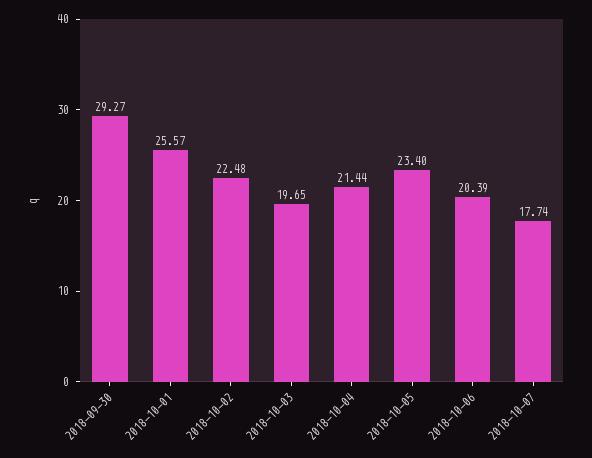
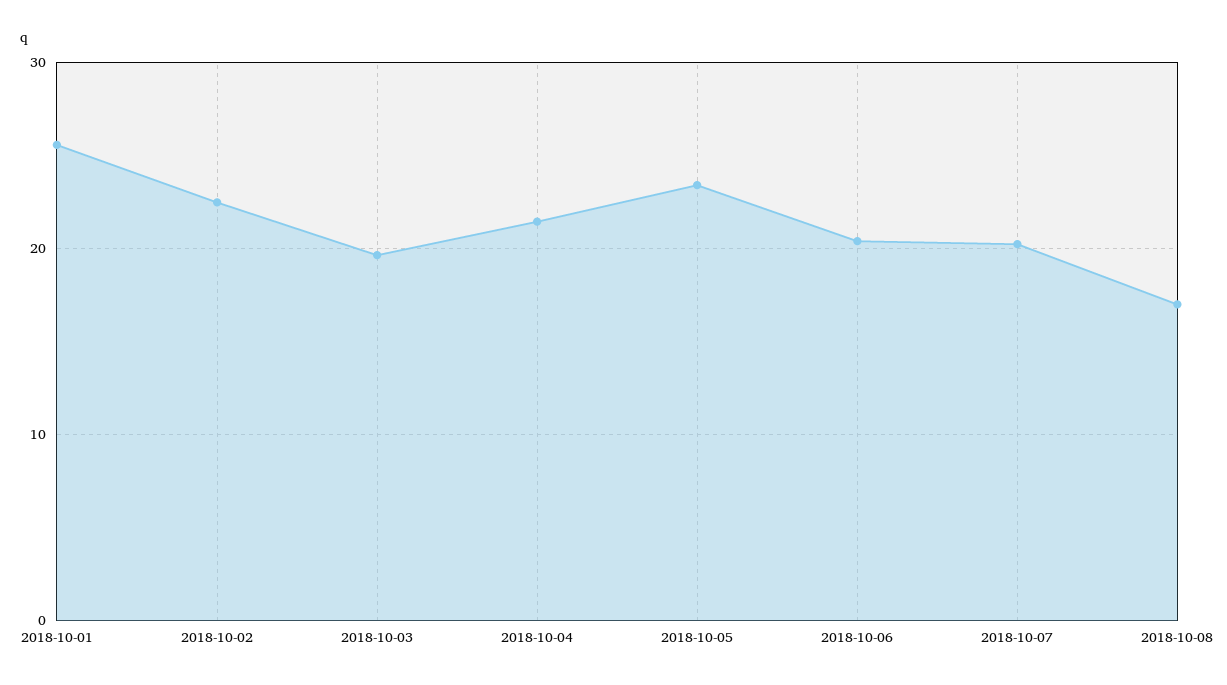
2018-09-30: 29.27 -> none
2018-10-07: 17.74 -> 20
2018-10-08: none -> 17

